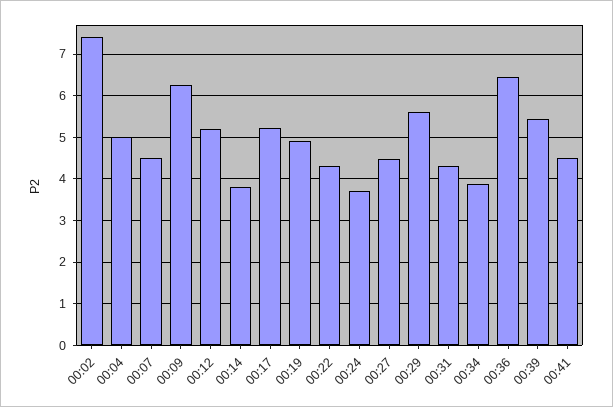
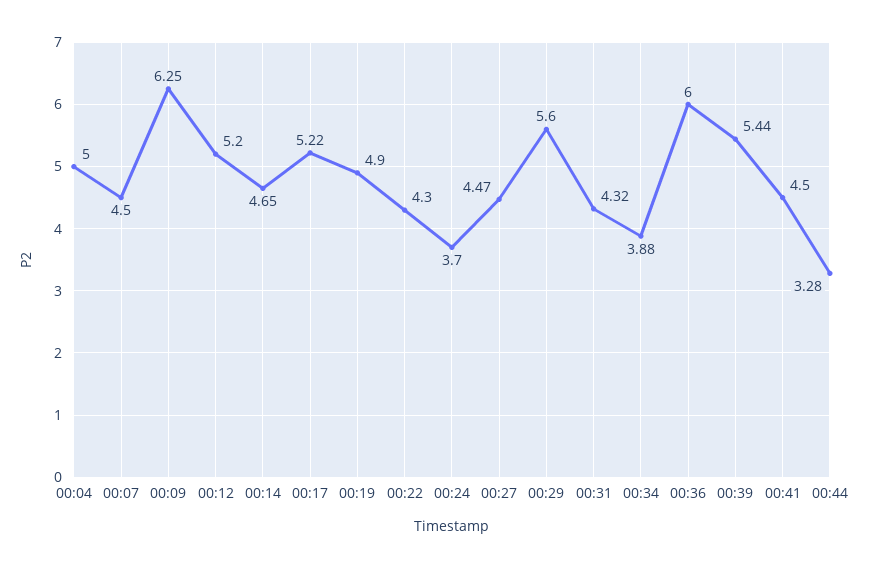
00:02: 7.4 -> none
00:14: 3.8 -> 4.65
00:36: 6.4 -> 6
00:44: none -> 3.28

